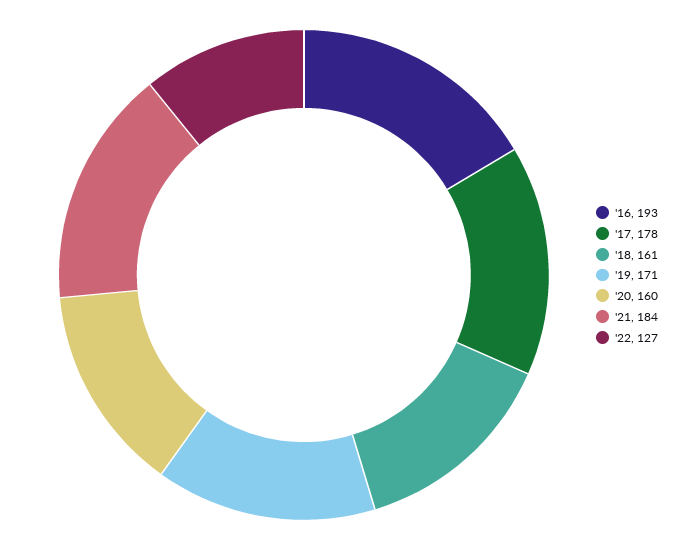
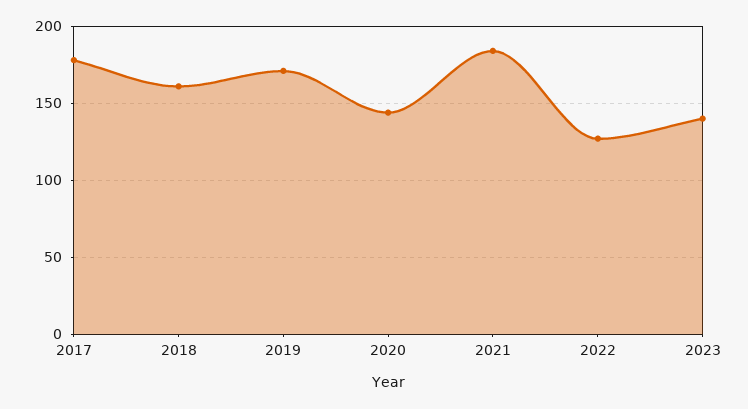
'16: 193 -> none
'20: 160 -> 145
2023: none -> 140

